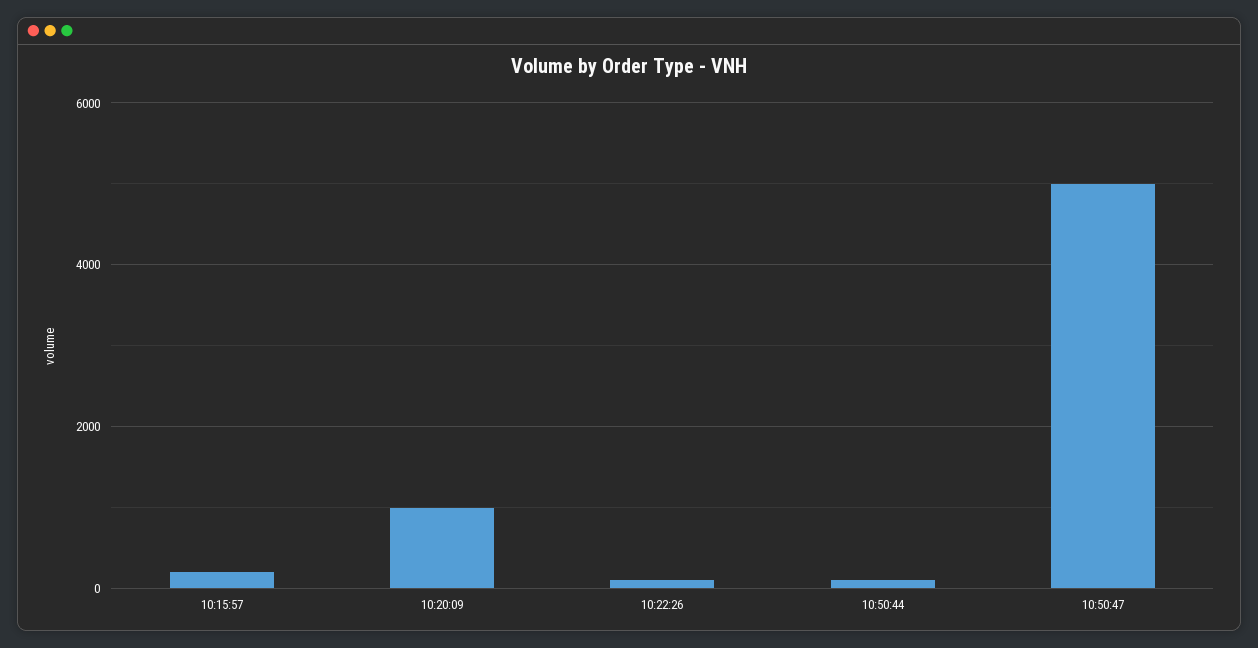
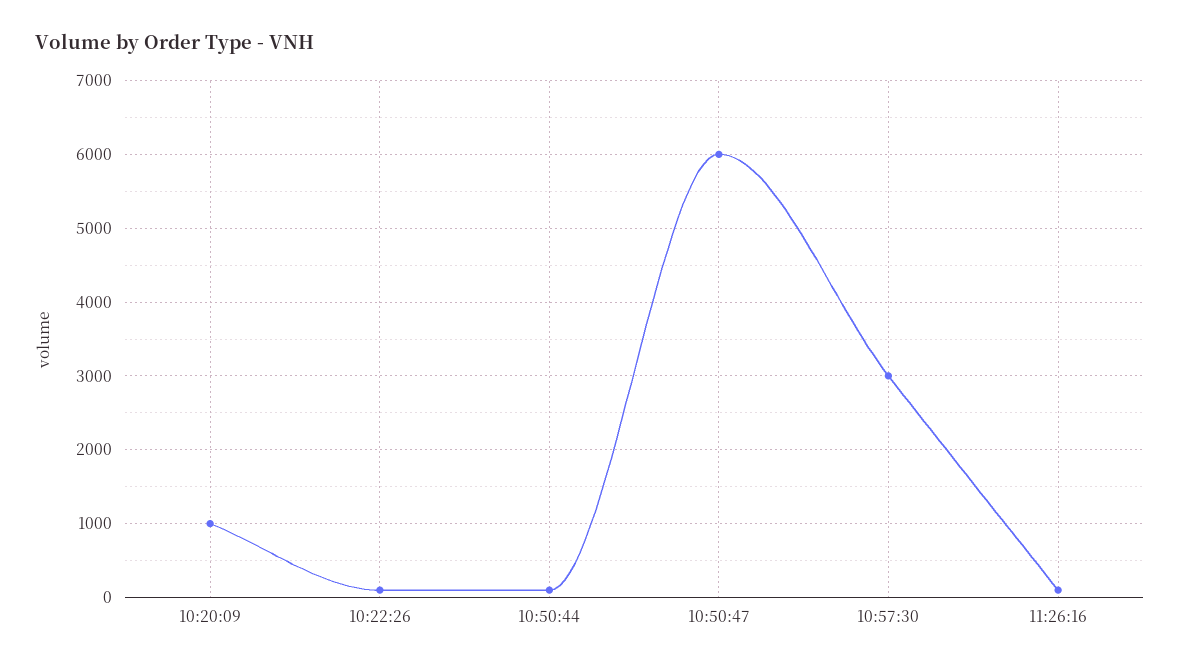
10:15:57: 200 -> none
10:50:47: 5000 -> 6000
10:57:30: none -> 3000
11:26:16: none -> 100

